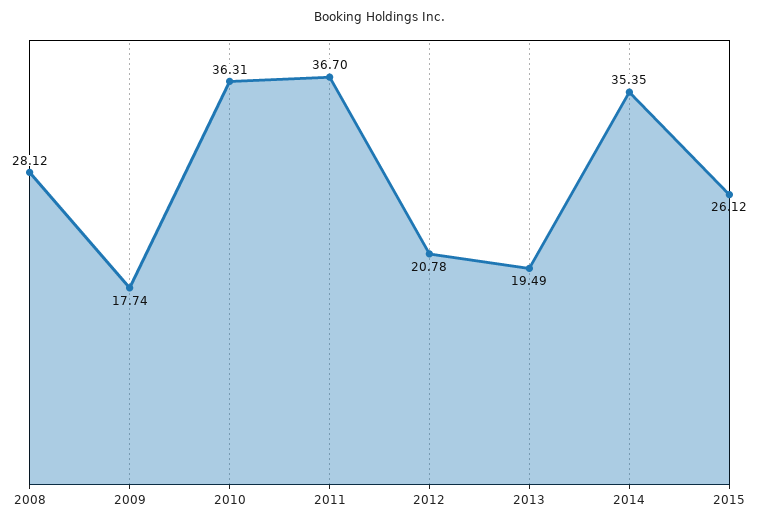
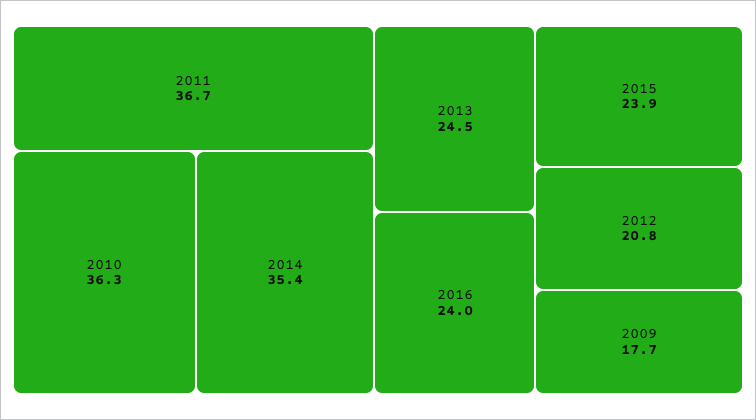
2008: 28.12 -> none
2013: 19.49 -> 24.5
2015: 26.12 -> 23.9
2016: none -> 24

